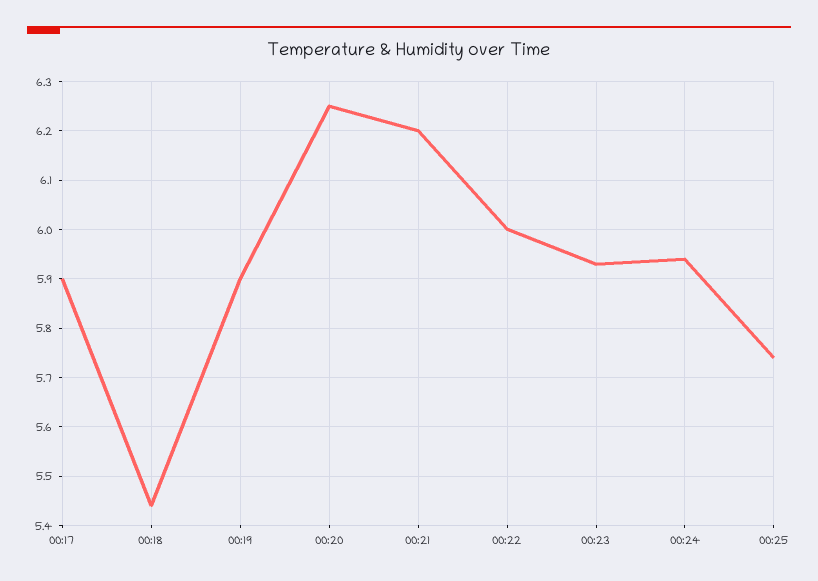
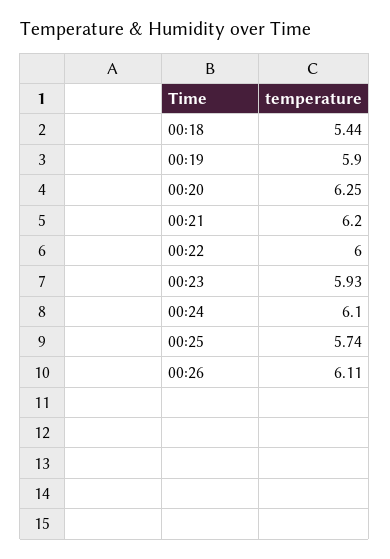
00:17: 5.9 -> none
00:24: 5.95 -> 6.1
00:26: none -> 6.11

